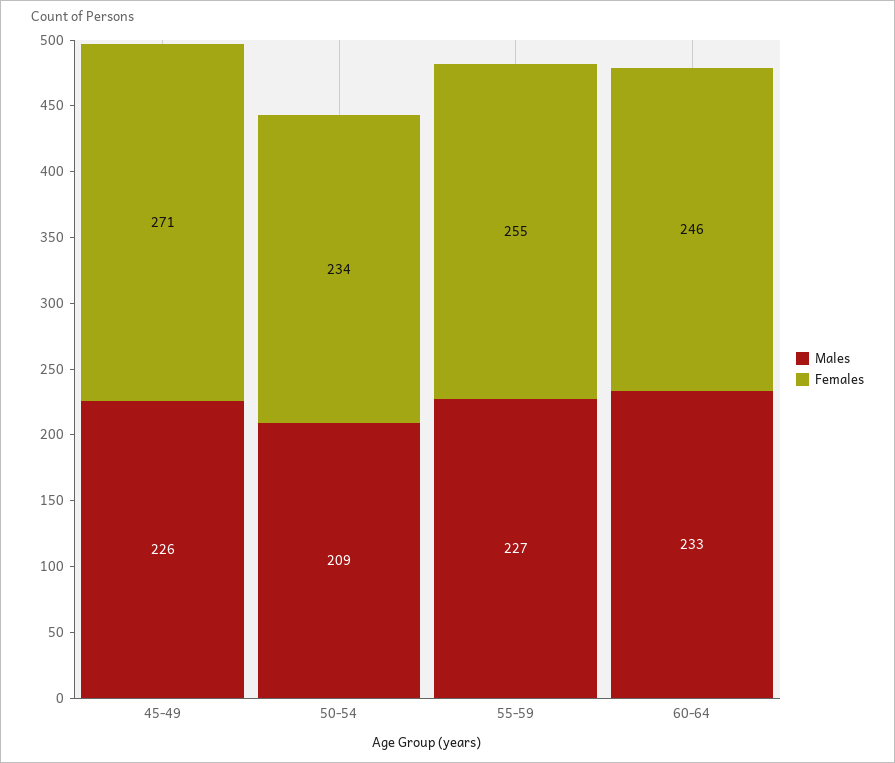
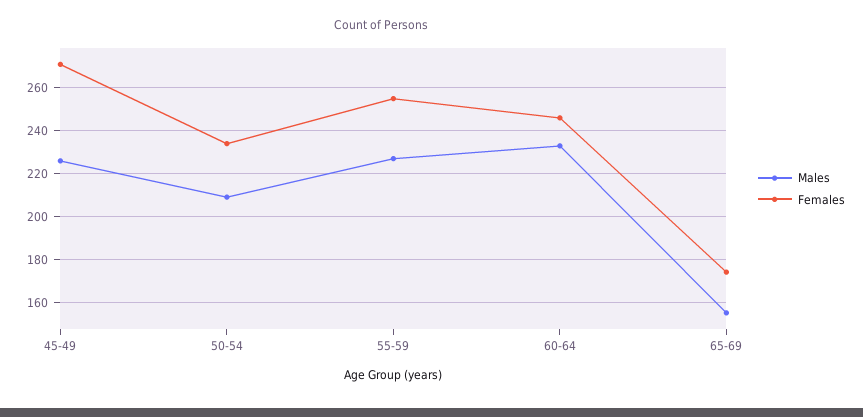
Males, 65-69: none -> 155
Females, 65-69: none -> 175

